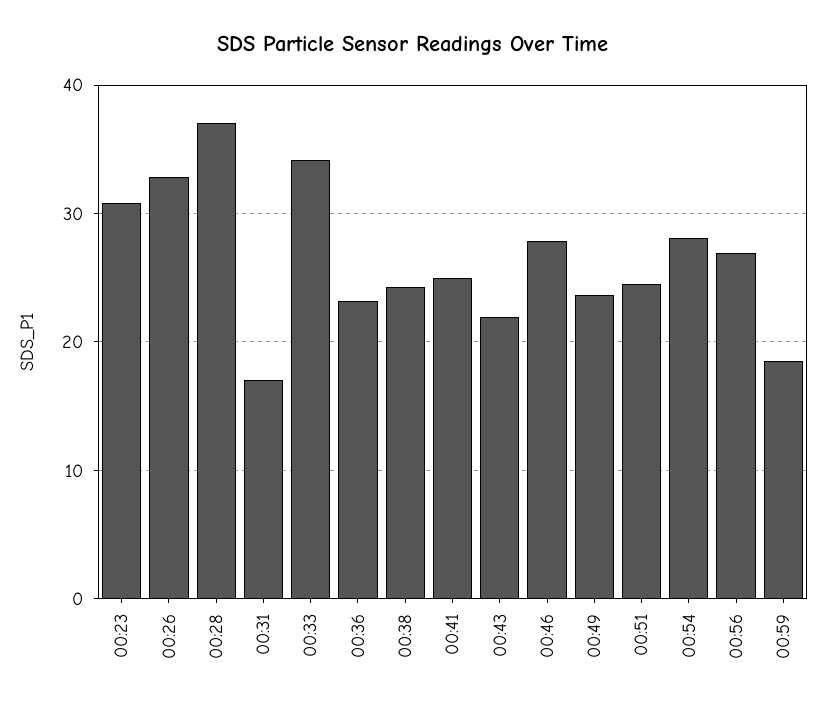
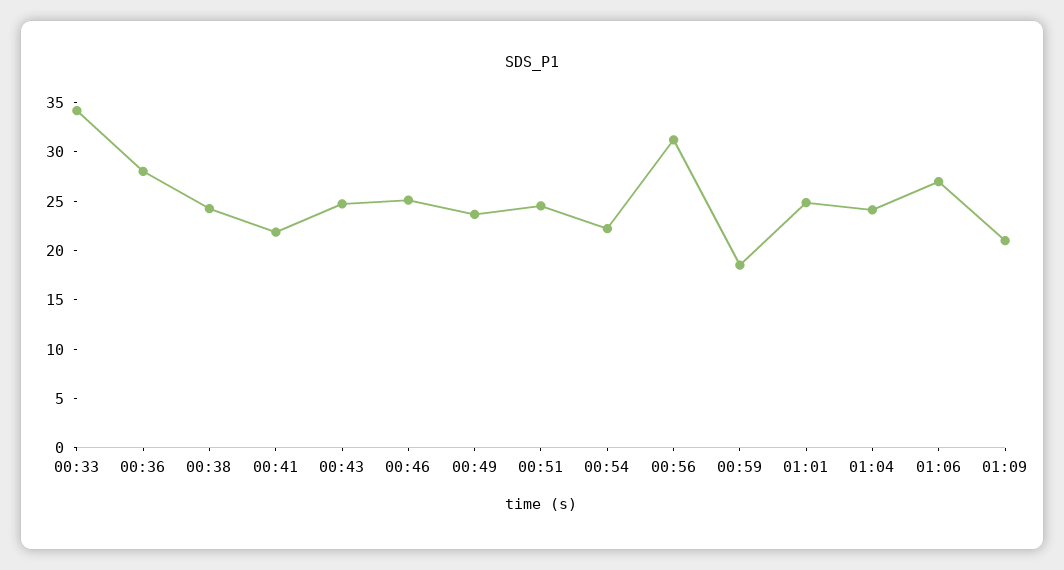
00:23: 31 -> none
00:26: 33 -> none
00:28: 37 -> none
00:31: 17 -> none
00:36: 23 -> 28
00:41: 25 -> 22
00:43: 22 -> 25
00:46: 28 -> 25
00:54: 28 -> 22
00:56: 27 -> 31
01:01: none -> 25
01:04: none -> 24
01:06: none -> 27
01:09: none -> 21

